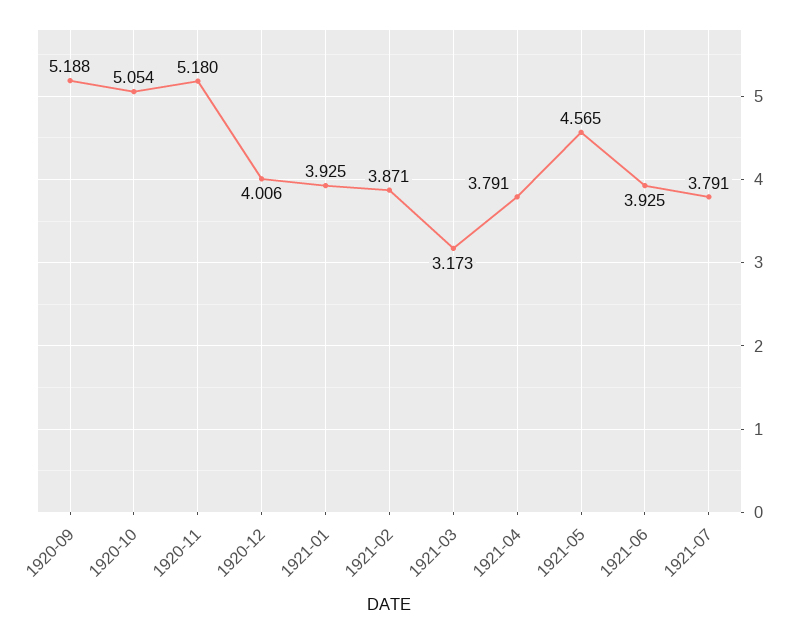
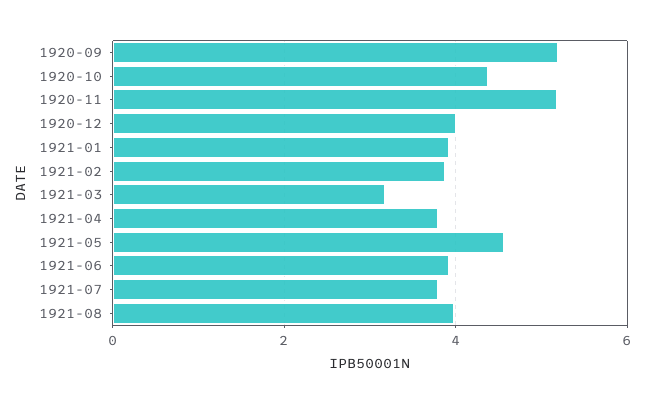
1920-10: 5.054 -> 4.4
1921-08: none -> 4

